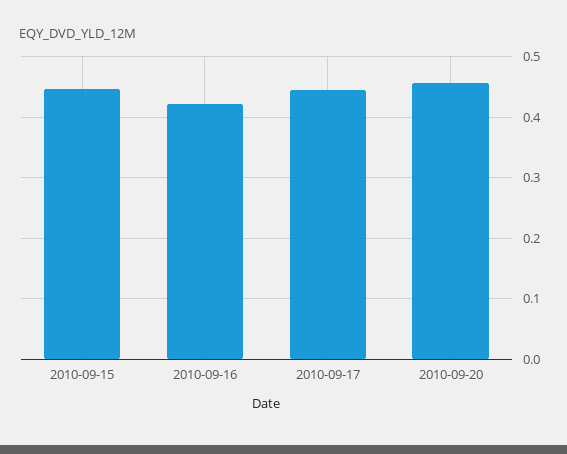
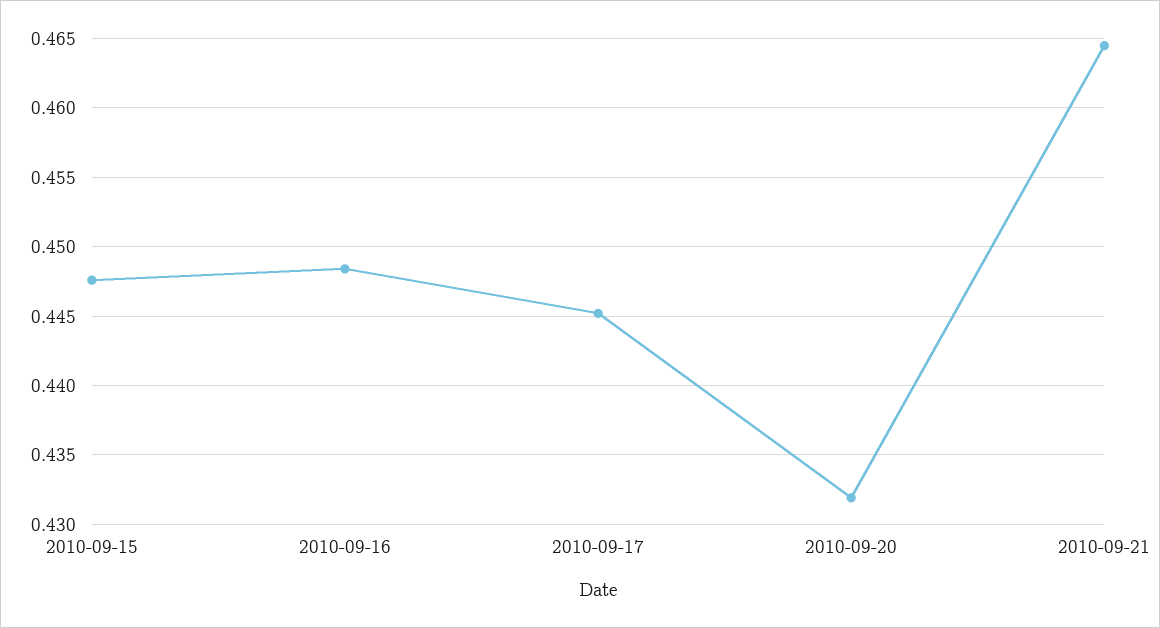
2010-09-16: 0.42 -> 0.4485
2010-09-20: 0.46 -> 0.432
2010-09-21: none -> 0.4645

